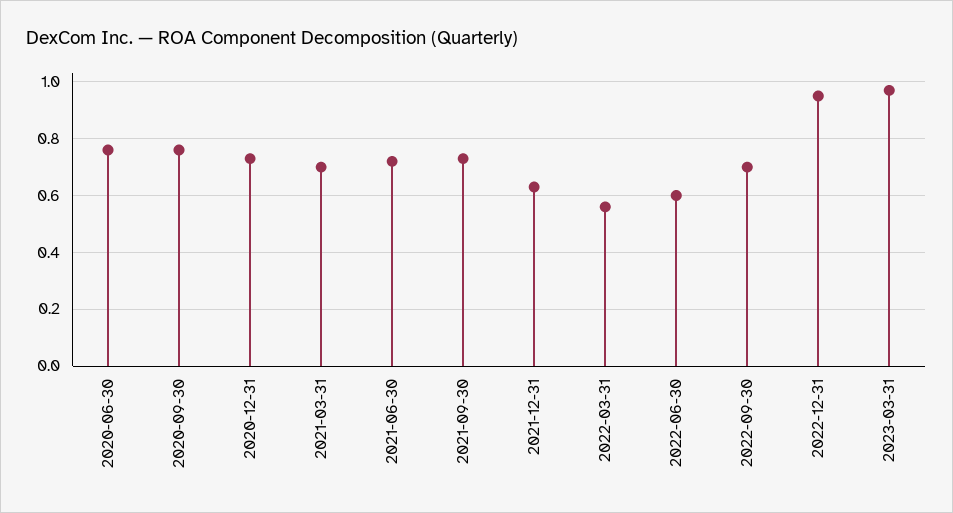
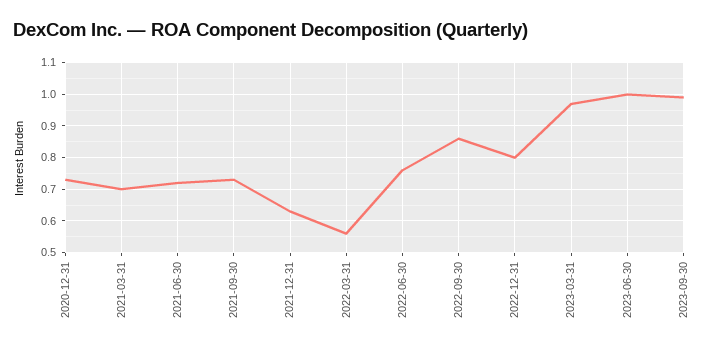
2020-06-30: 0.75 -> none
2020-09-30: 0.75 -> none
2022-06-30: 0.6 -> 0.75
2022-09-30: 0.7 -> 0.85
2022-12-31: 0.95 -> 0.8
2023-06-30: none -> 1
2023-09-30: none -> 1

